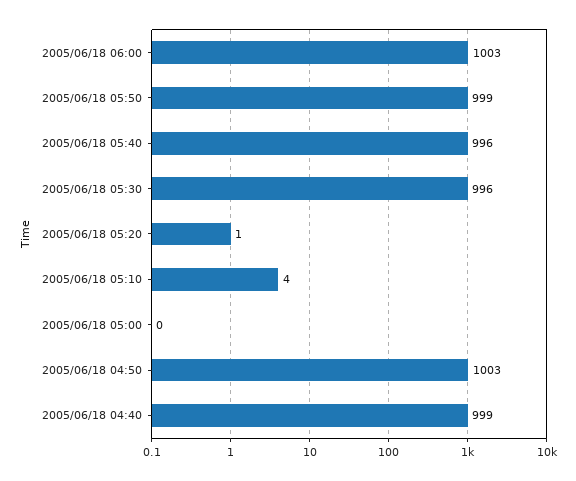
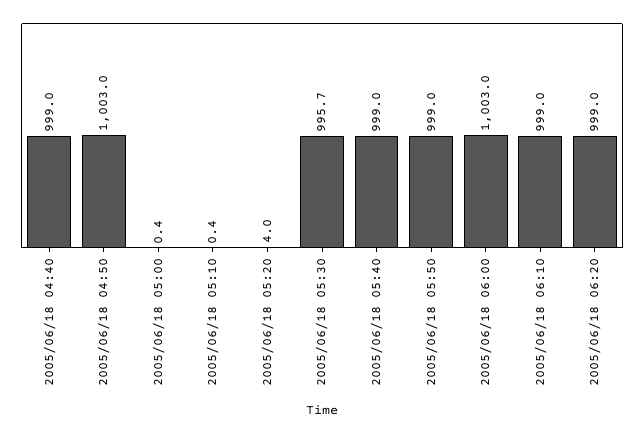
2005/06/18 05:40: 996 -> 999
2005/06/18 05:20: 1 -> 4
2005/06/18 05:10: 4 -> 0.4
2005/06/18 06:10: none -> 999
2005/06/18 06:20: none -> 999

